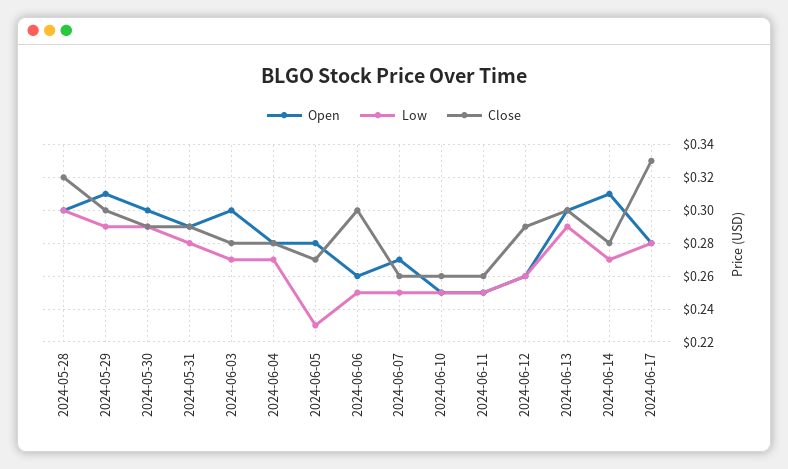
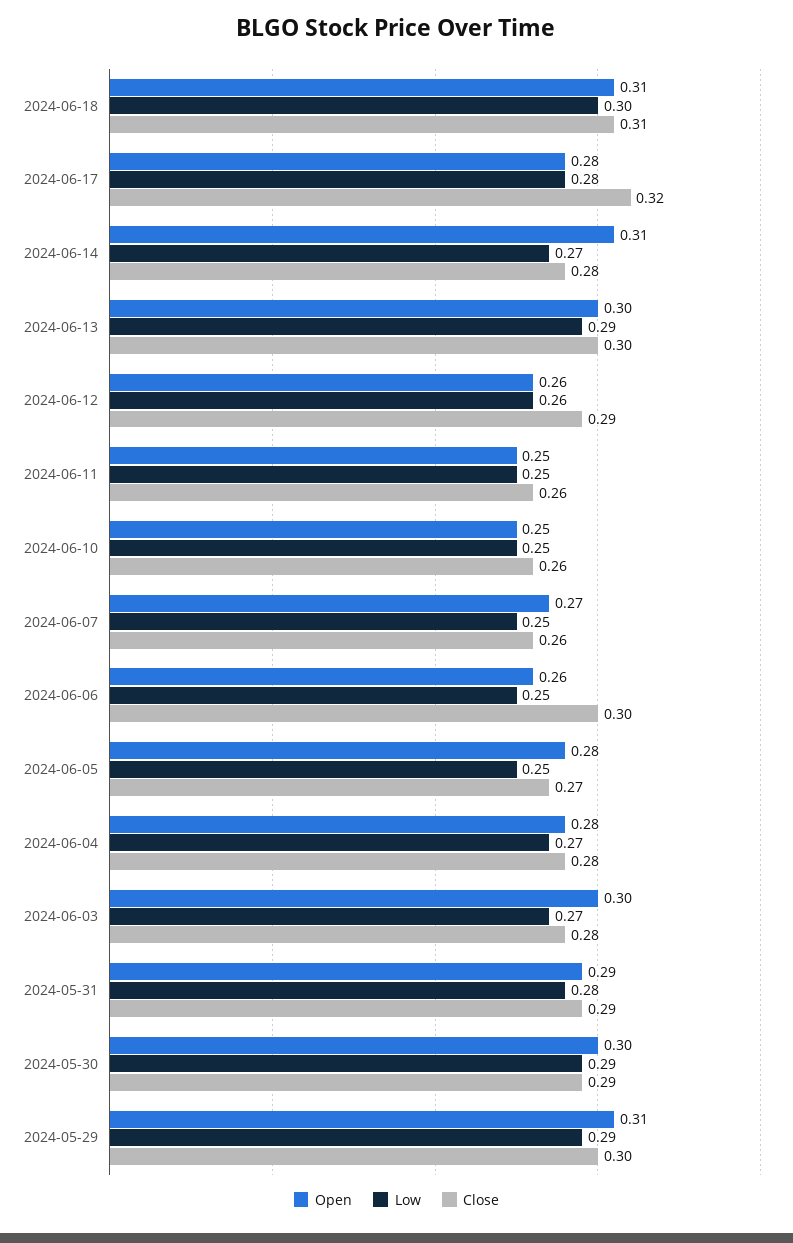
Open, 2024-05-28: 0.3 -> none
Low, 2024-05-28: 0.3 -> none
Close, 2024-05-28: 0.32 -> none
Low, 2024-06-05: 0.23 -> 0.25
Close, 2024-06-17: 0.33 -> 0.32
Open, 2024-06-18: none -> 0.31
Low, 2024-06-18: none -> 0.3
Close, 2024-06-18: none -> 0.31

